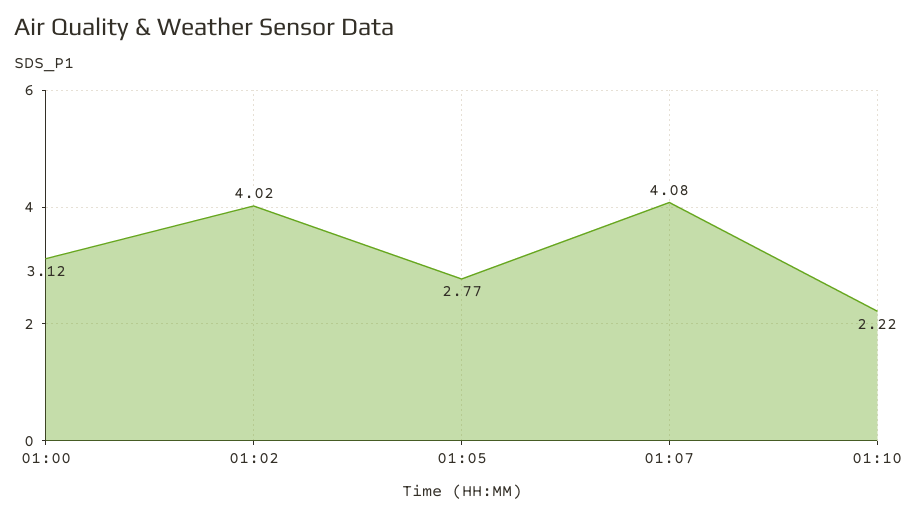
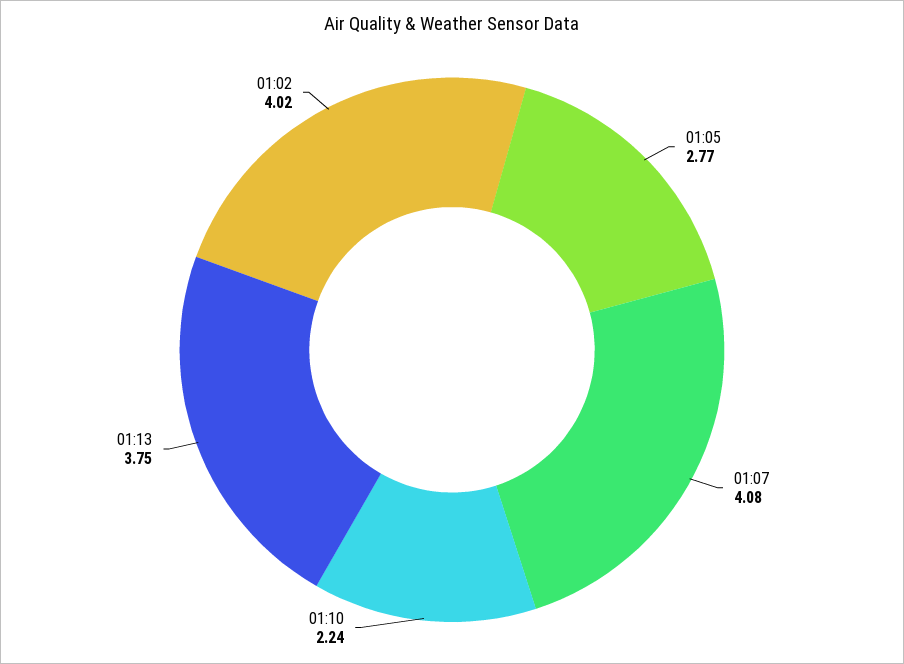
01:00: 3.12 -> none
01:10: 2.22 -> 2.24
01:13: none -> 3.75

